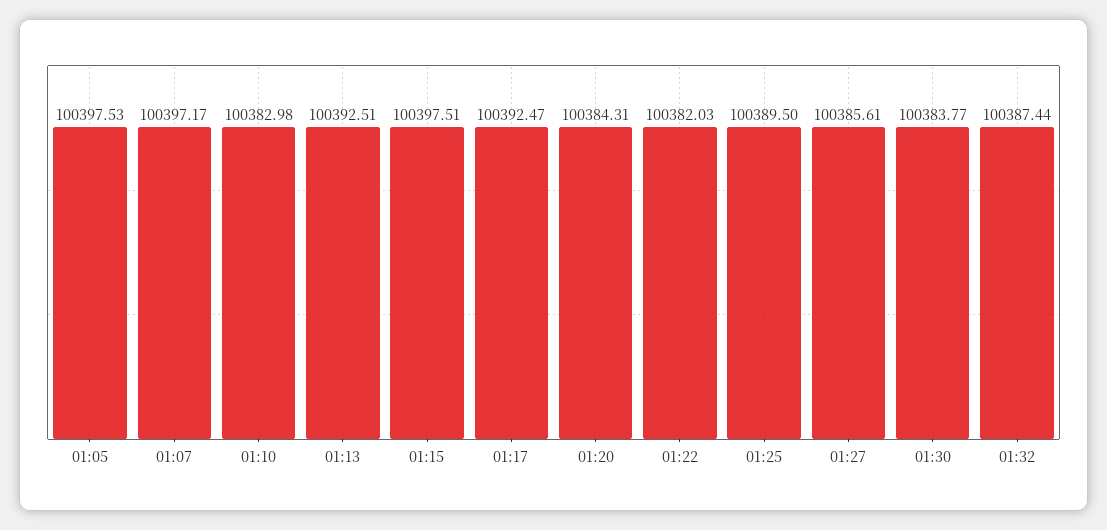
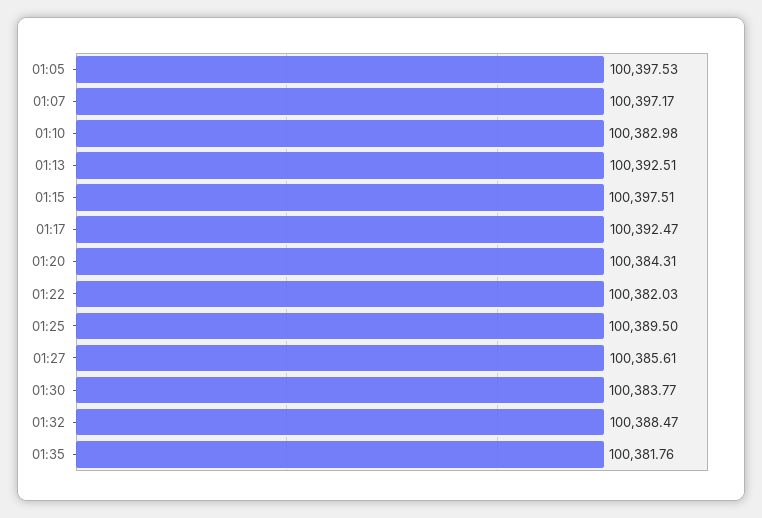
01:32: 100387.44 -> 100388.47
01:35: none -> 100381.76

